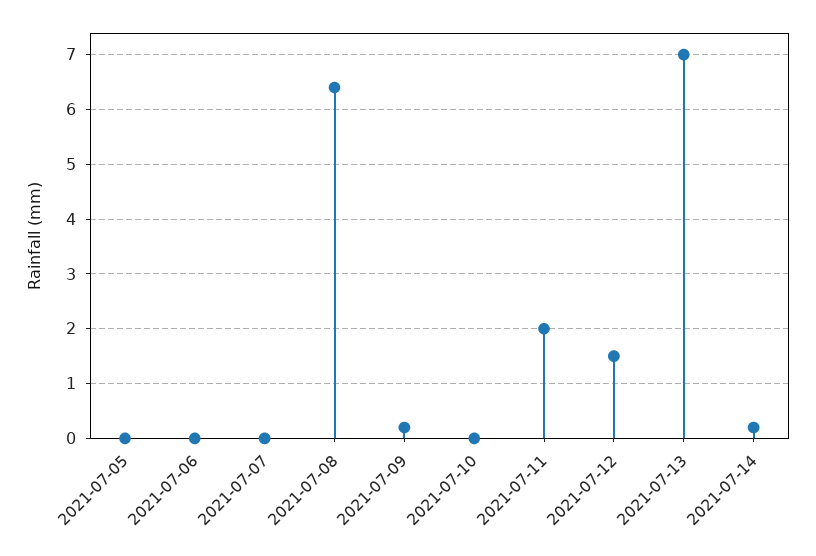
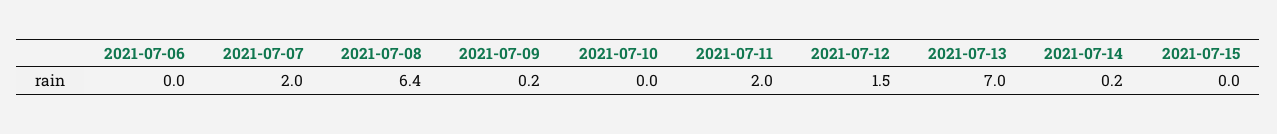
2021-07-05: 0 -> none
2021-07-07: 0 -> 2
2021-07-15: none -> 0

